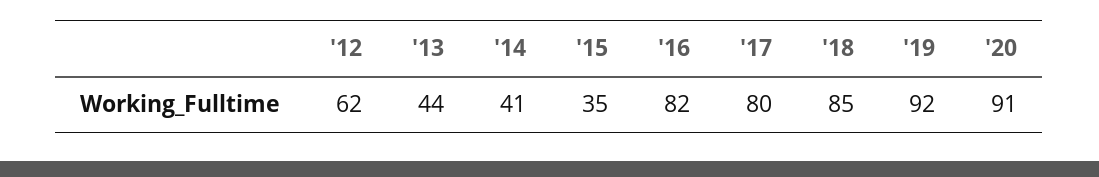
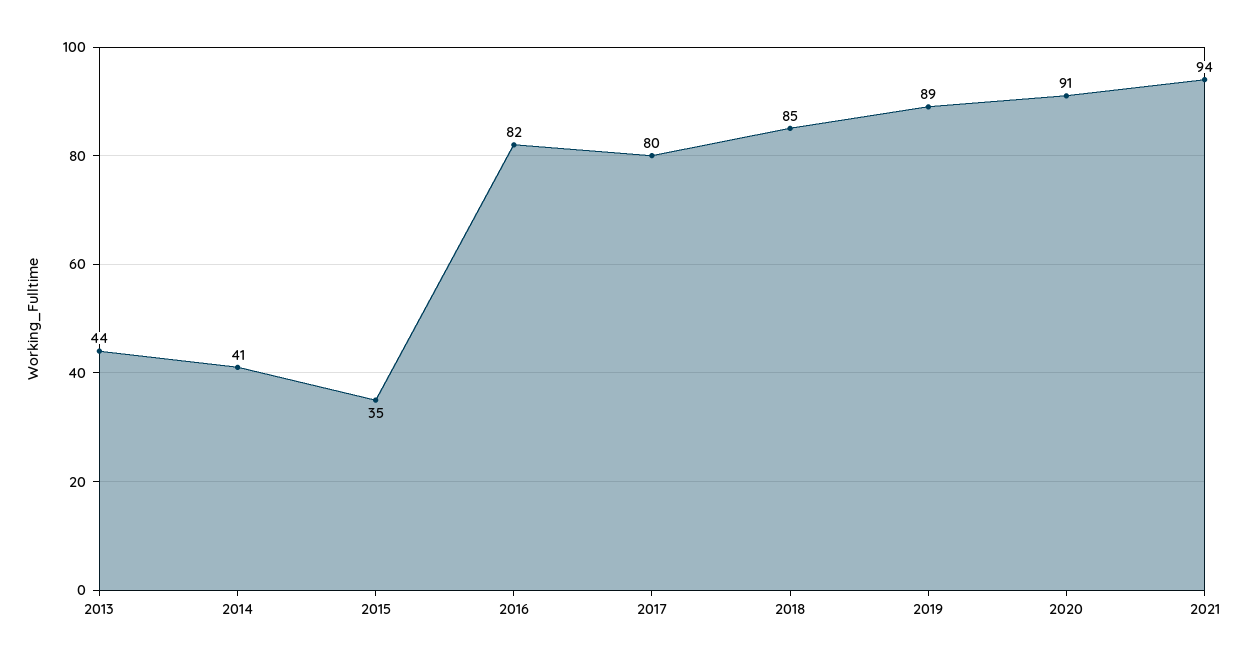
'12: 62 -> none
'19: 92 -> 89
2021: none -> 94

